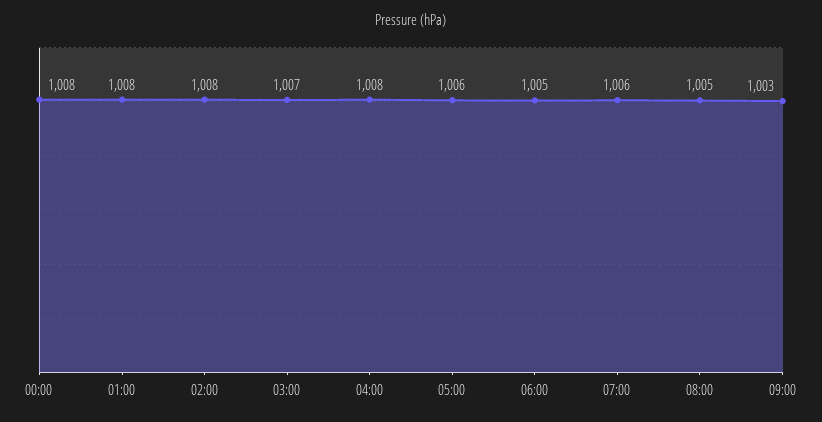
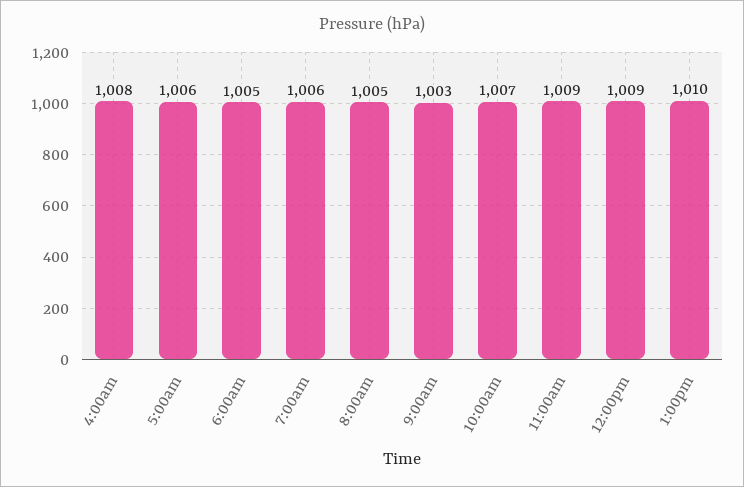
00:00: 1008 -> none
01:00: 1008 -> none
02:00: 1008 -> none
03:00: 1007 -> none
10:00am: none -> 1007
11:00am: none -> 1009
12:00pm: none -> 1009
1:00pm: none -> 1010

